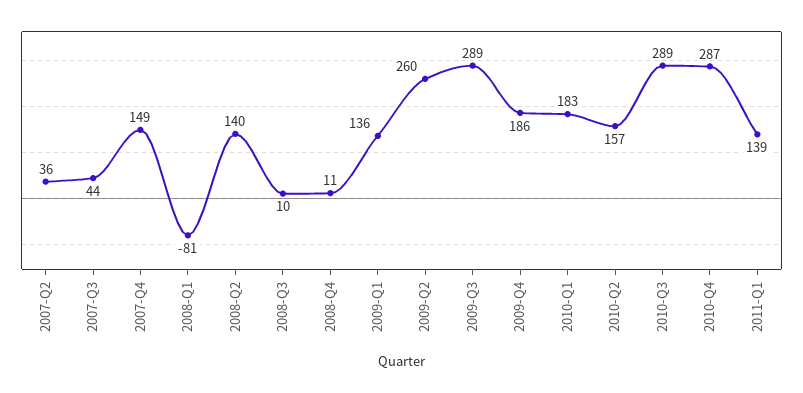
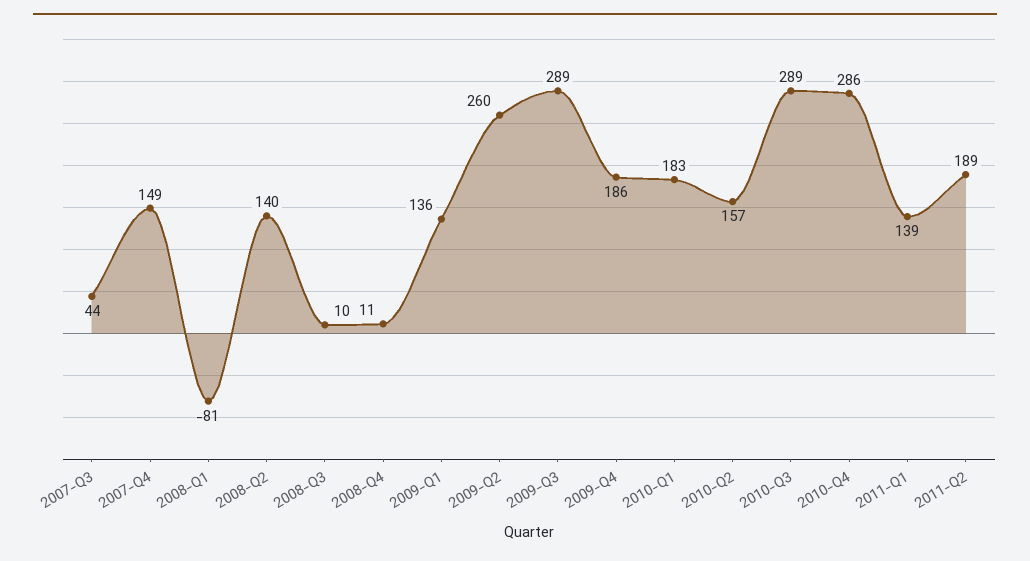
2007-Q2: 36 -> none
2010-Q4: 287 -> 286
2011-Q2: none -> 189

